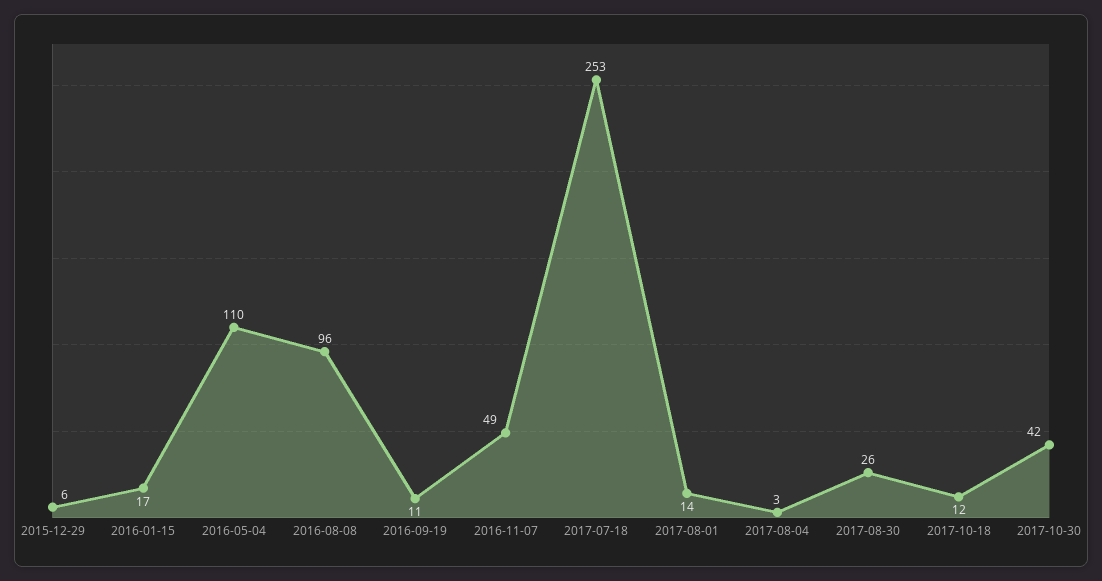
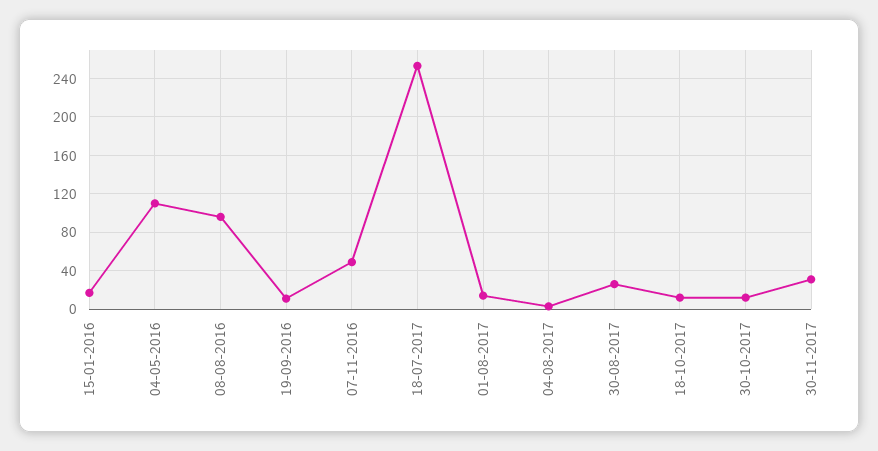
2015-12-29: 6 -> none
2017-10-30: 42 -> 10
30-11-2017: none -> 30

